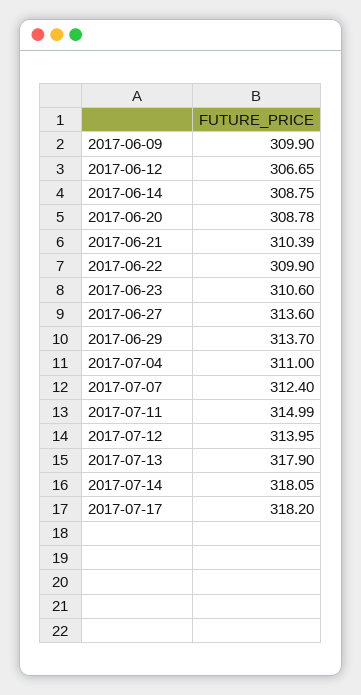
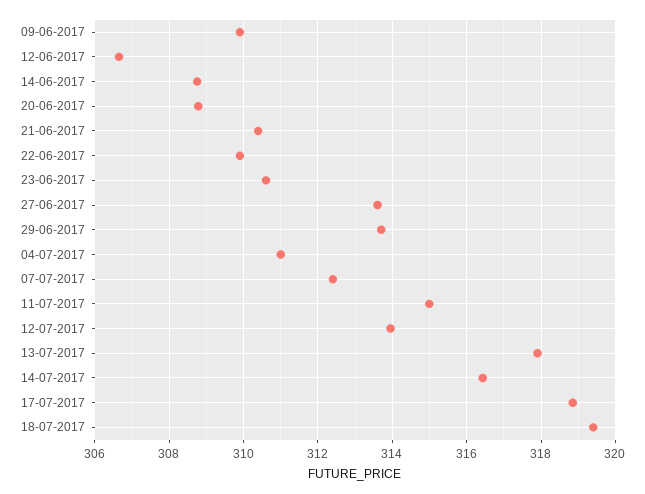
2017-07-14: 318.05 -> 316.4
2017-07-17: 318.2 -> 318.8
18-07-2017: none -> 319.4

